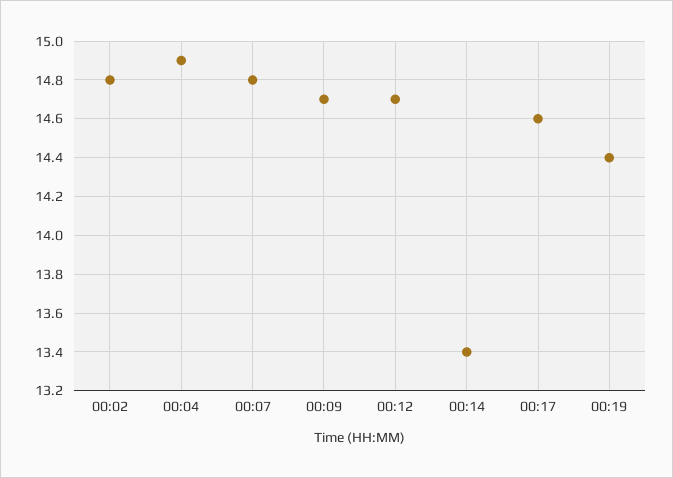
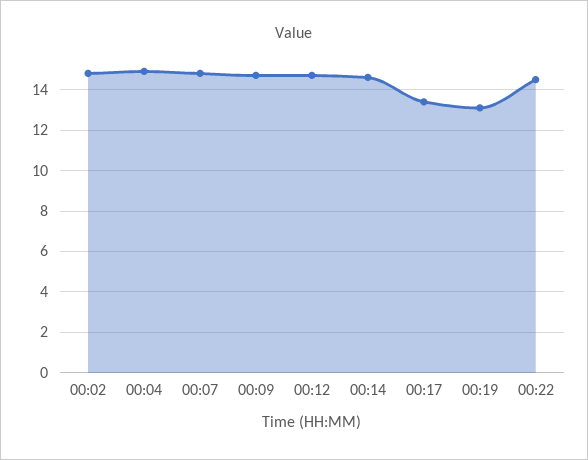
00:14: 13.4 -> 14.5
00:17: 14.6 -> 13.5
00:19: 14.4 -> 13
00:22: none -> 14.5

